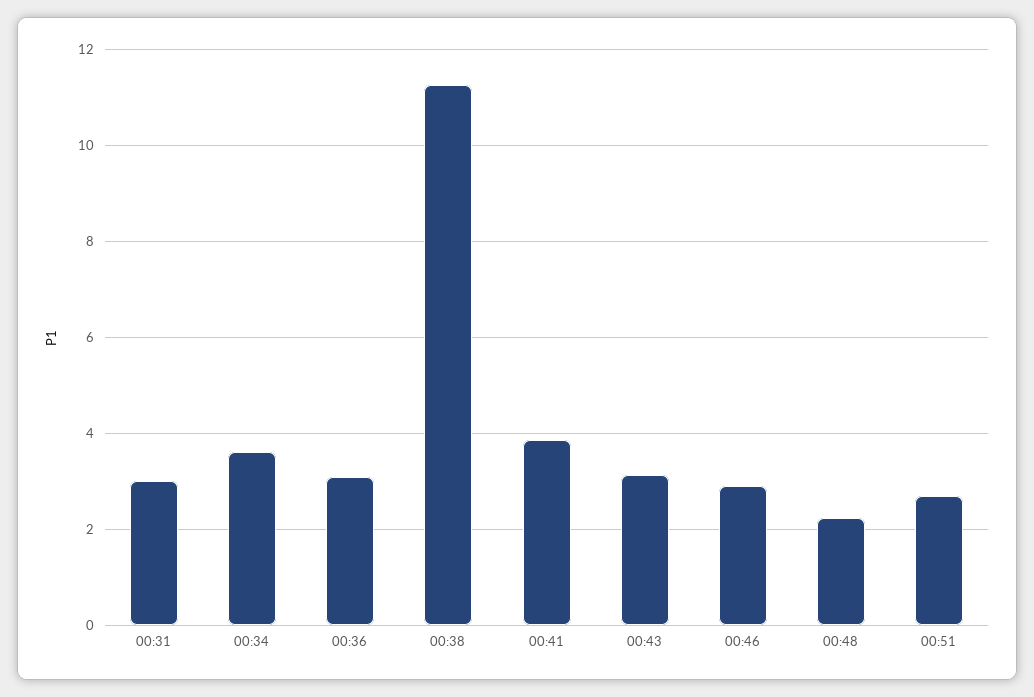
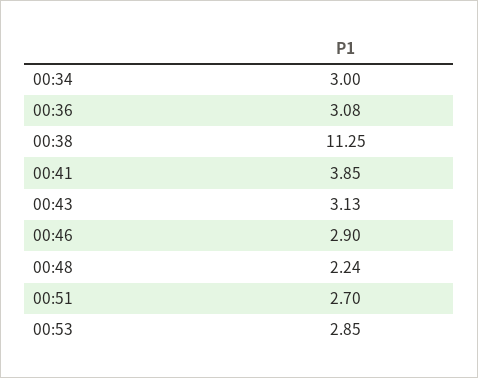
00:31: 3 -> none
00:34: 3.6 -> 3
00:53: none -> 2.85

